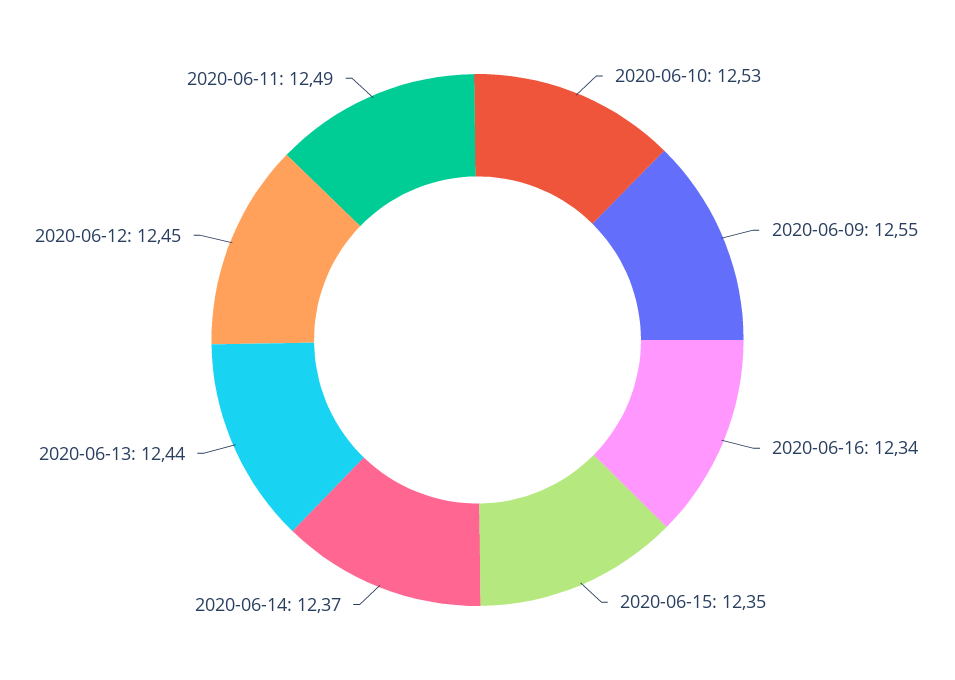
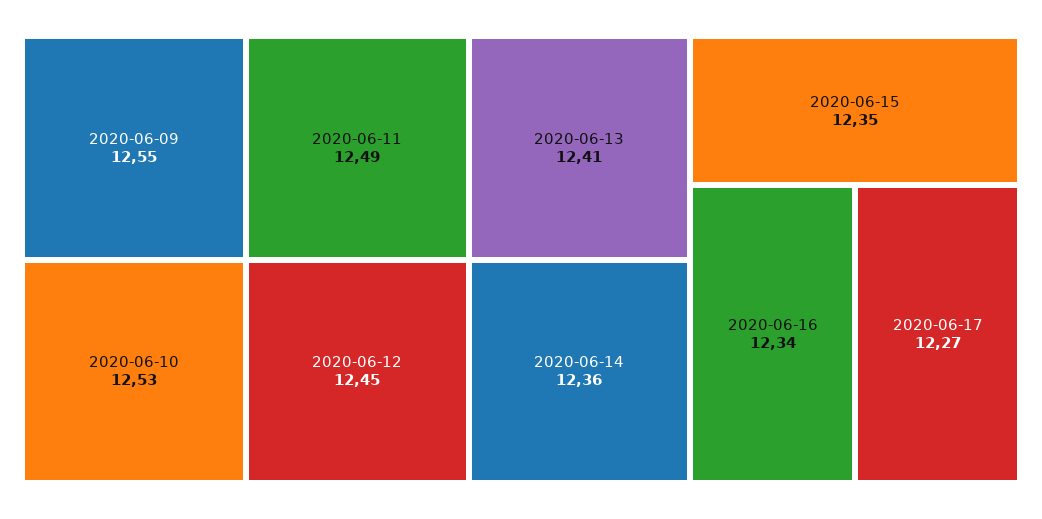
2020-06-14: 12.37 -> 12.36
2020-06-13: 12.44 -> 12.41
2020-06-17: none -> 12.27

